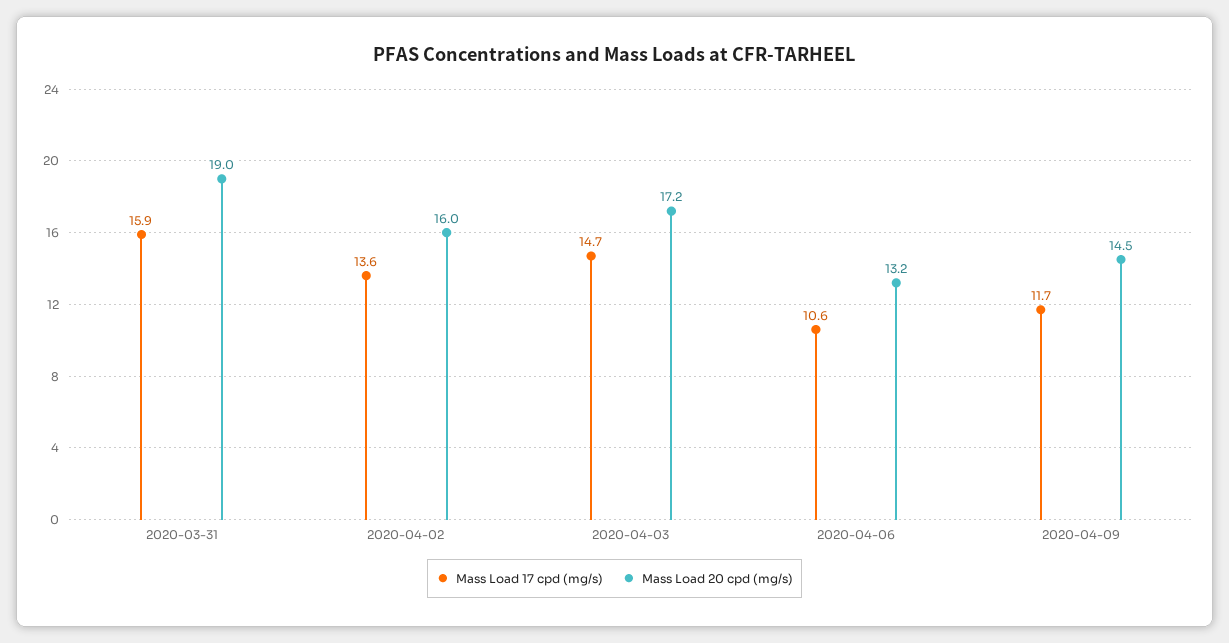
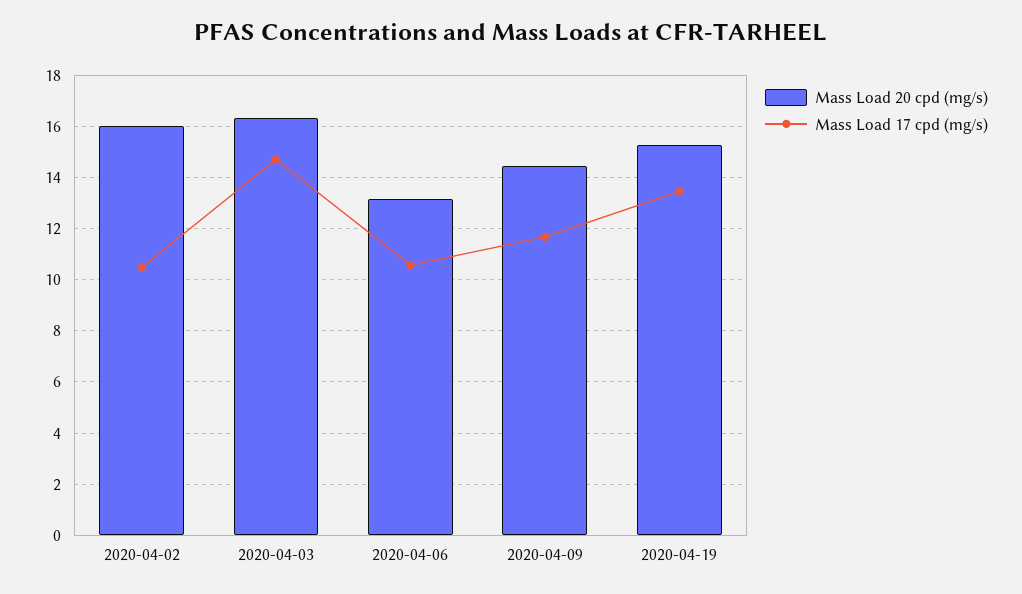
Mass Load 17 cpd (mg/s), 2020-03-31: 15.9 -> none
Mass Load 20 cpd (mg/s), 2020-03-31: 19 -> none
Mass Load 17 cpd (mg/s), 2020-04-02: 13.6 -> 10.5
Mass Load 20 cpd (mg/s), 2020-04-03: 17.2 -> 16.25
Mass Load 20 cpd (mg/s), 2020-04-19: none -> 15.25
Mass Load 17 cpd (mg/s), 2020-04-19: none -> 13.5

